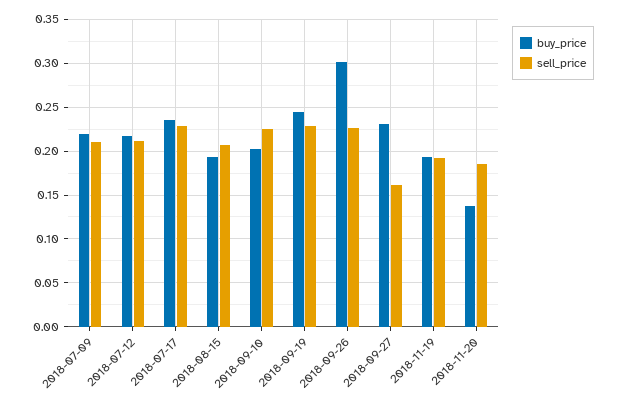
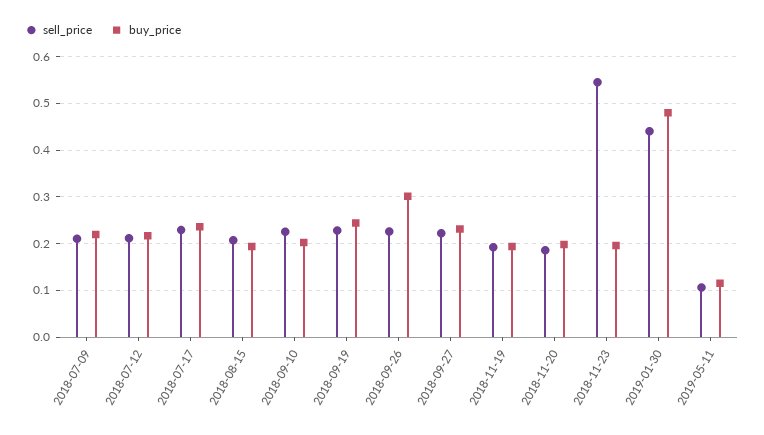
sell_price, 2018-09-27: 0.16 -> 0.22
buy_price, 2018-11-20: 0.14 -> 0.2
sell_price, 2018-11-23: none -> 0.54
buy_price, 2018-11-23: none -> 0.2
sell_price, 2019-01-30: none -> 0.44
buy_price, 2019-01-30: none -> 0.48
sell_price, 2019-05-11: none -> 0.1
buy_price, 2019-05-11: none -> 0.12

